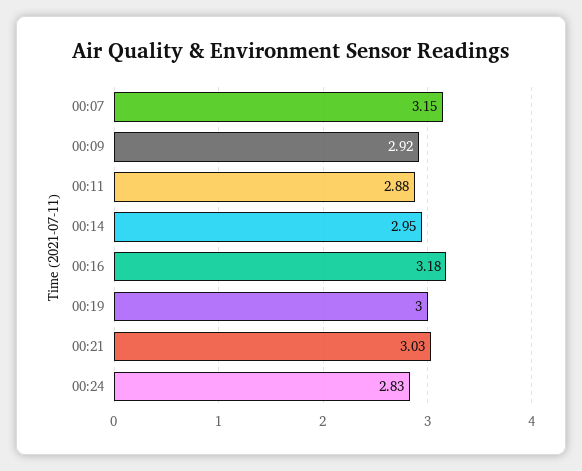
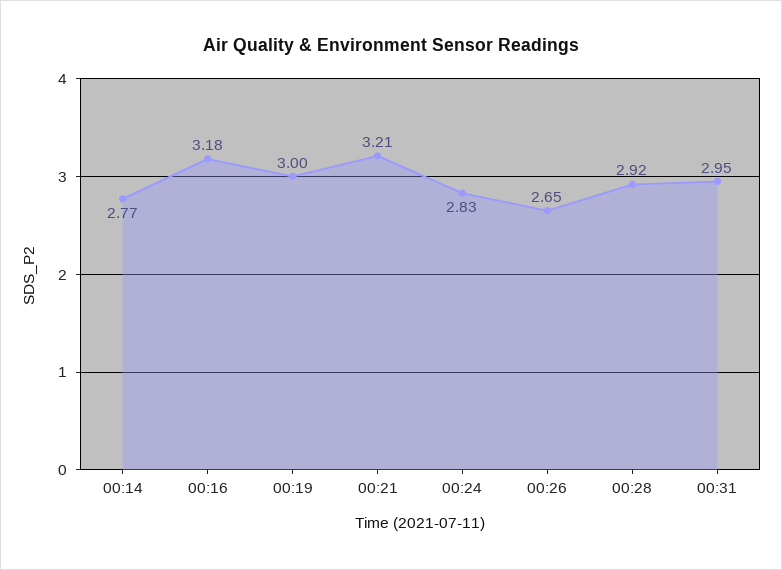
00:07: 3.15 -> none
00:09: 2.92 -> none
00:11: 2.88 -> none
00:14: 2.95 -> 2.77
00:21: 3.03 -> 3.21
00:26: none -> 2.65
00:28: none -> 2.92
00:31: none -> 2.95

